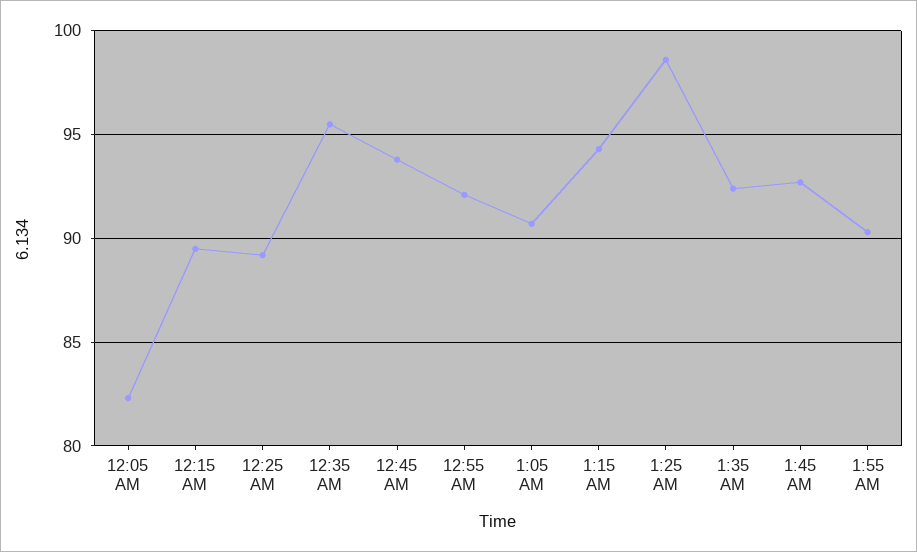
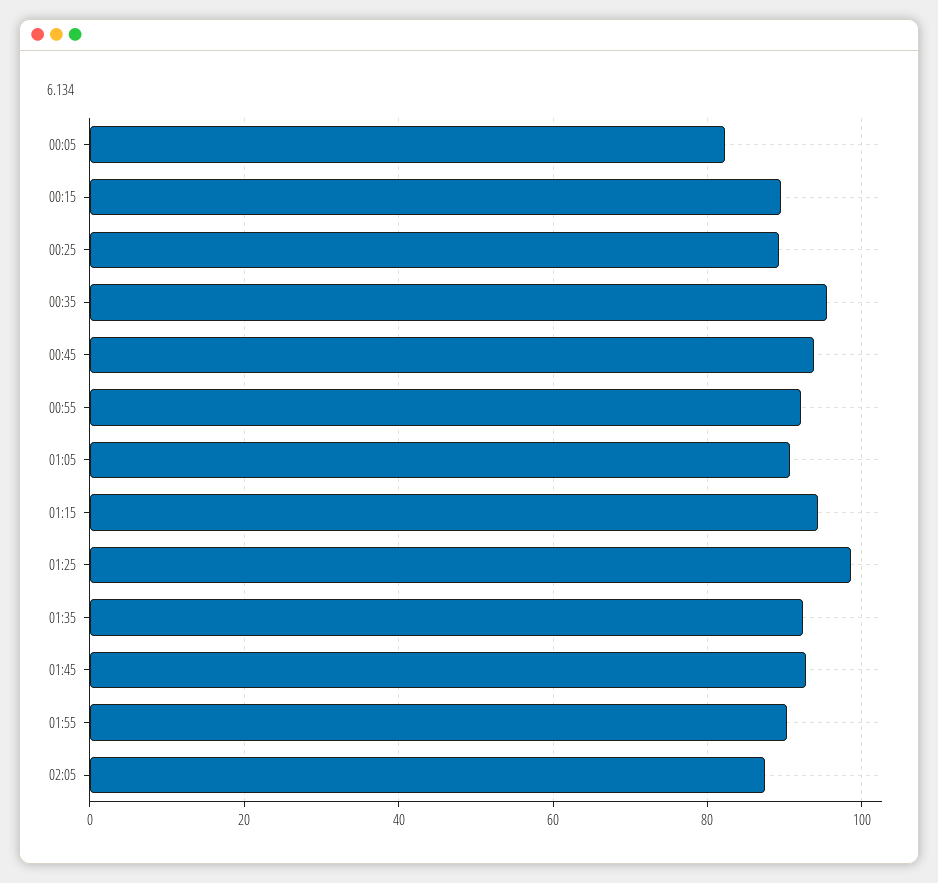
02:05: none -> 88

